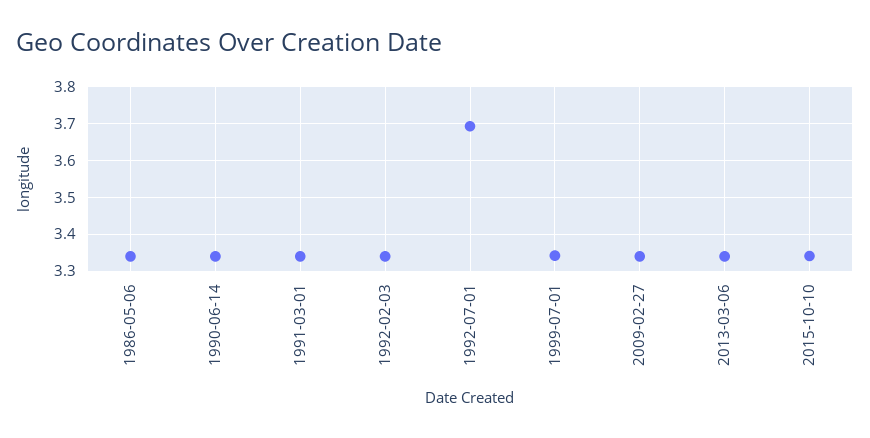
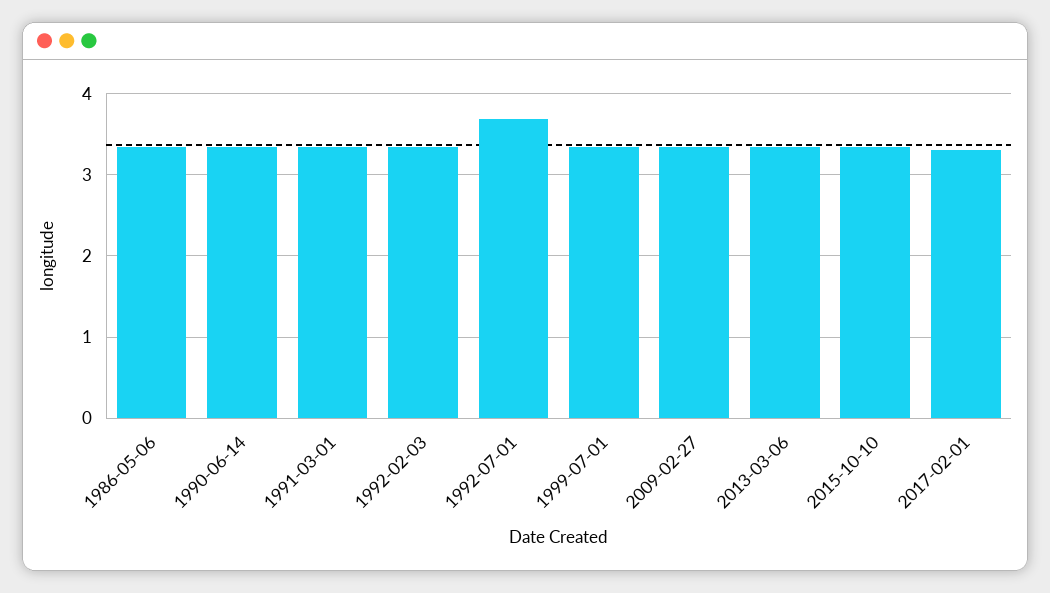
2017-02-01: none -> 3.3

